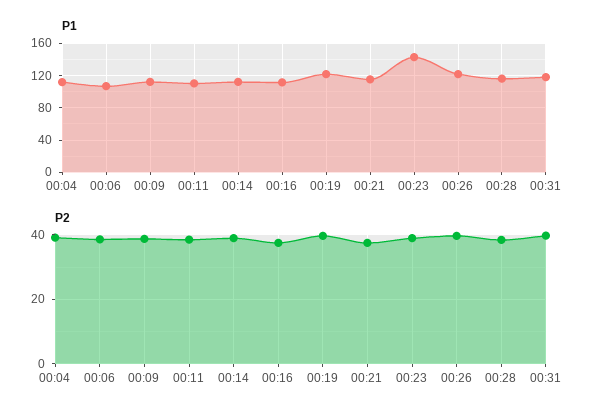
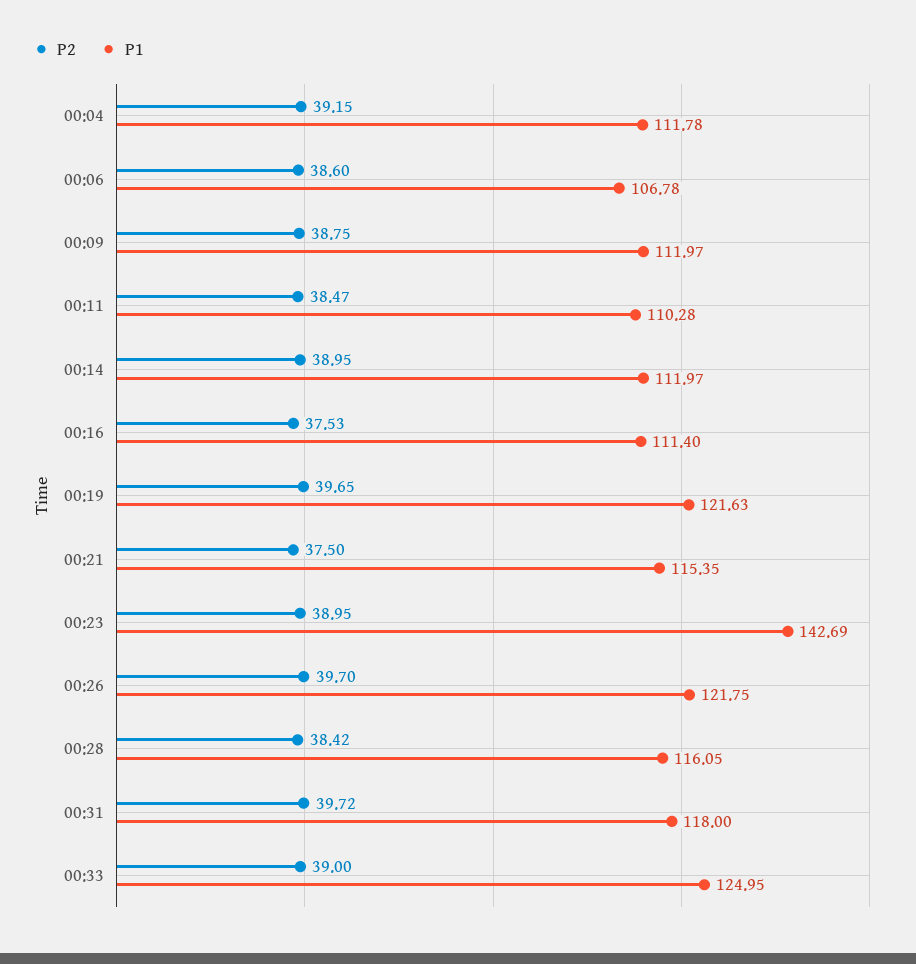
P2, 00:33: none -> 39
P1, 00:33: none -> 124.95

